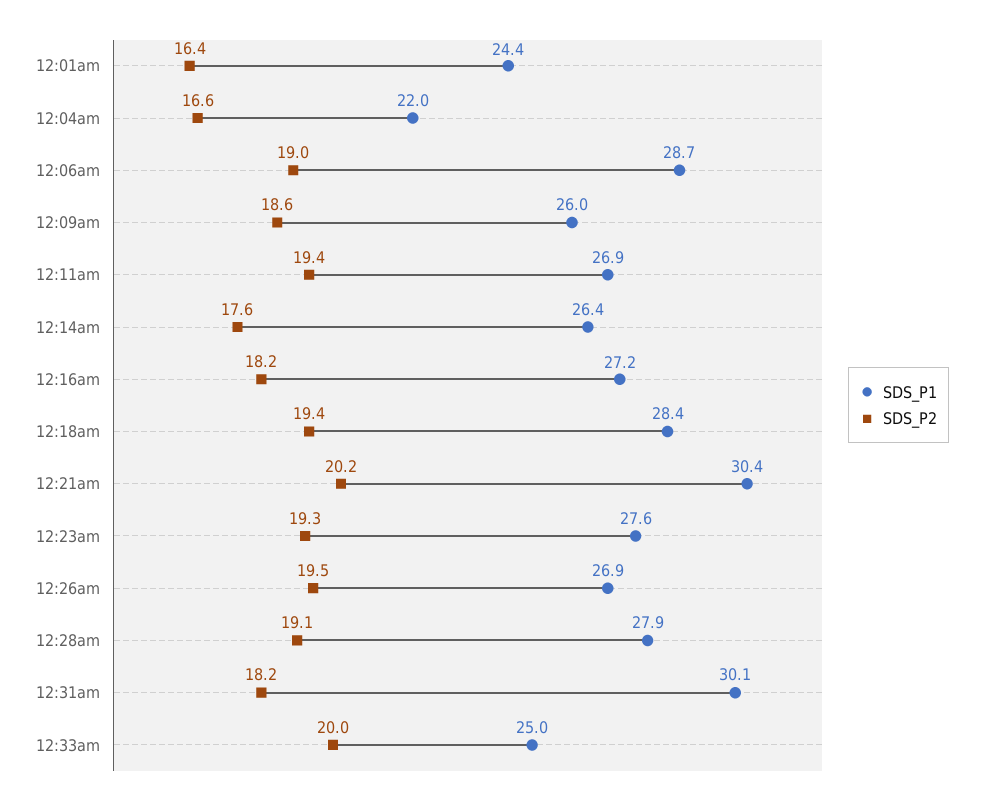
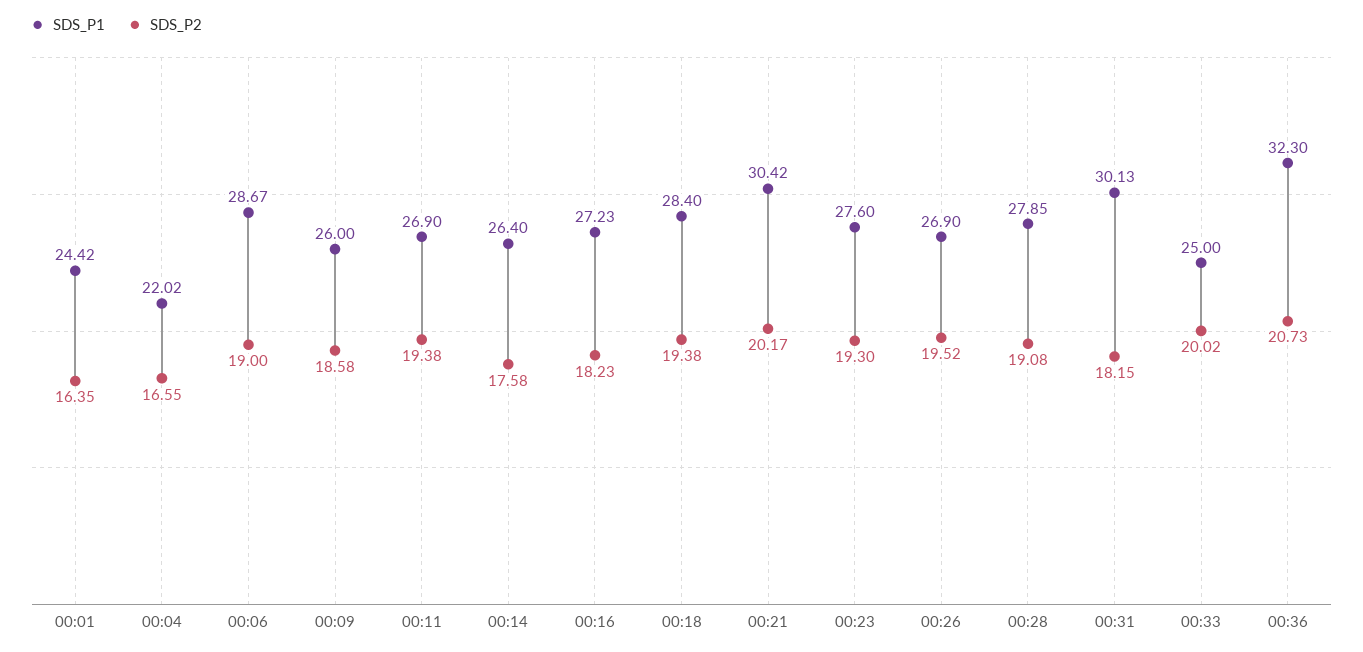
SDS_P1, 00:36: none -> 32.3
SDS_P2, 00:36: none -> 20.73

